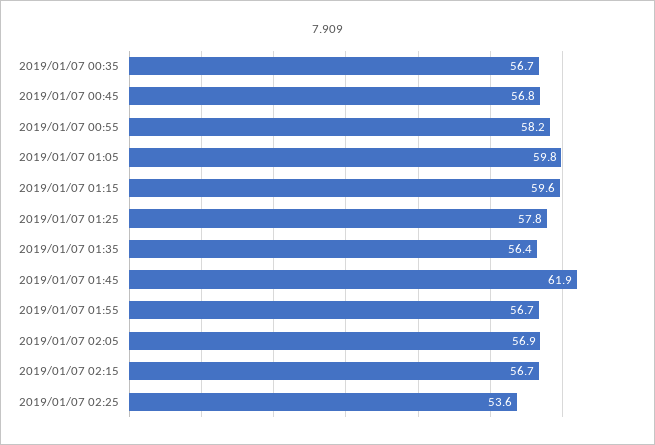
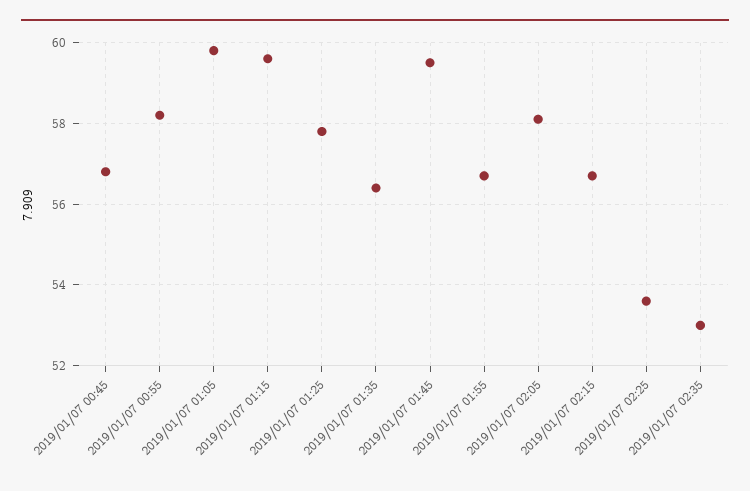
2019/01/07 00:35: 56.7 -> none
2019/01/07 01:45: 61.9 -> 59.5
2019/01/07 02:05: 56.9 -> 58
2019/01/07 02:35: none -> 53

